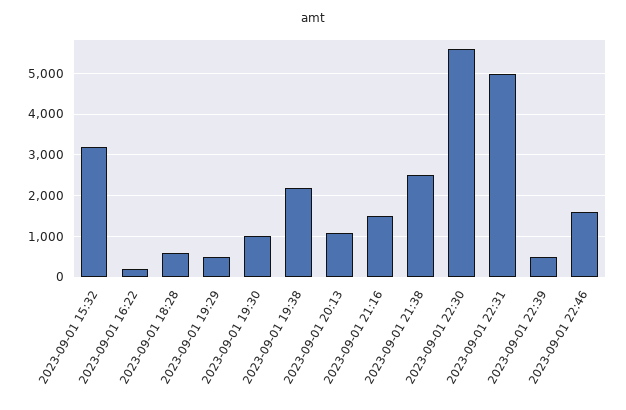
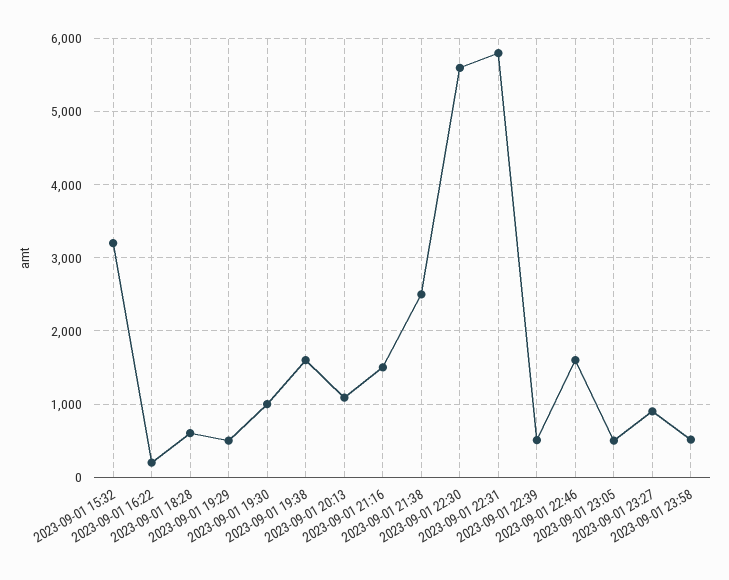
2023-09-01 19:38: 2200 -> 1600
2023-09-01 22:31: 5000 -> 5800
2023-09-01 23:05: none -> 500
2023-09-01 23:27: none -> 900
2023-09-01 23:58: none -> 500

